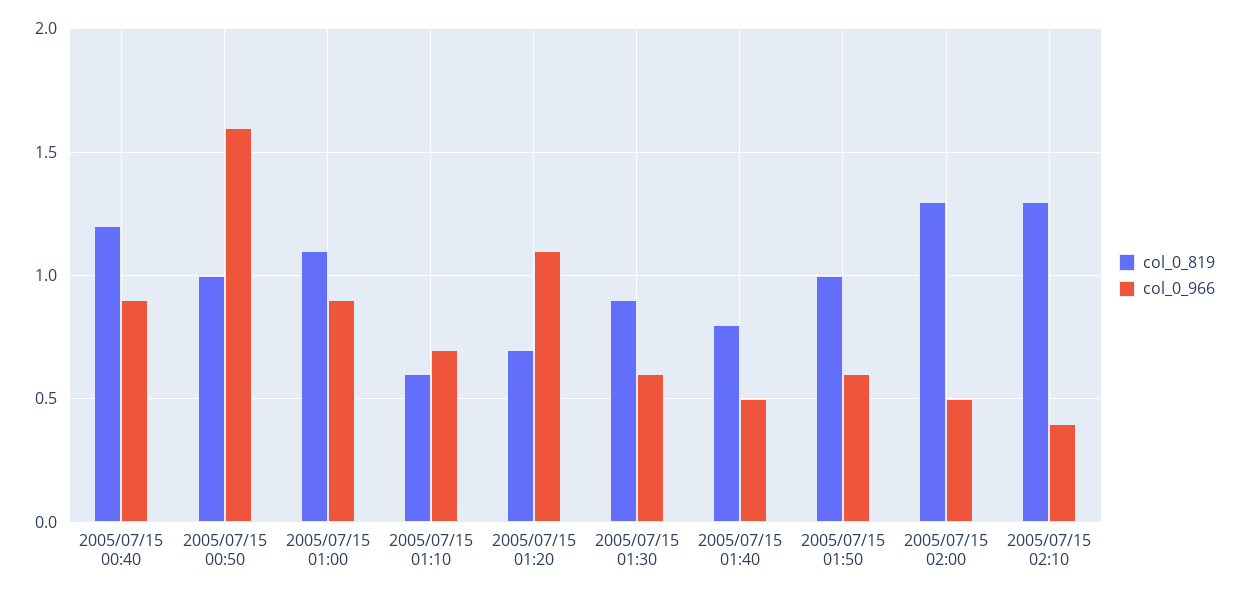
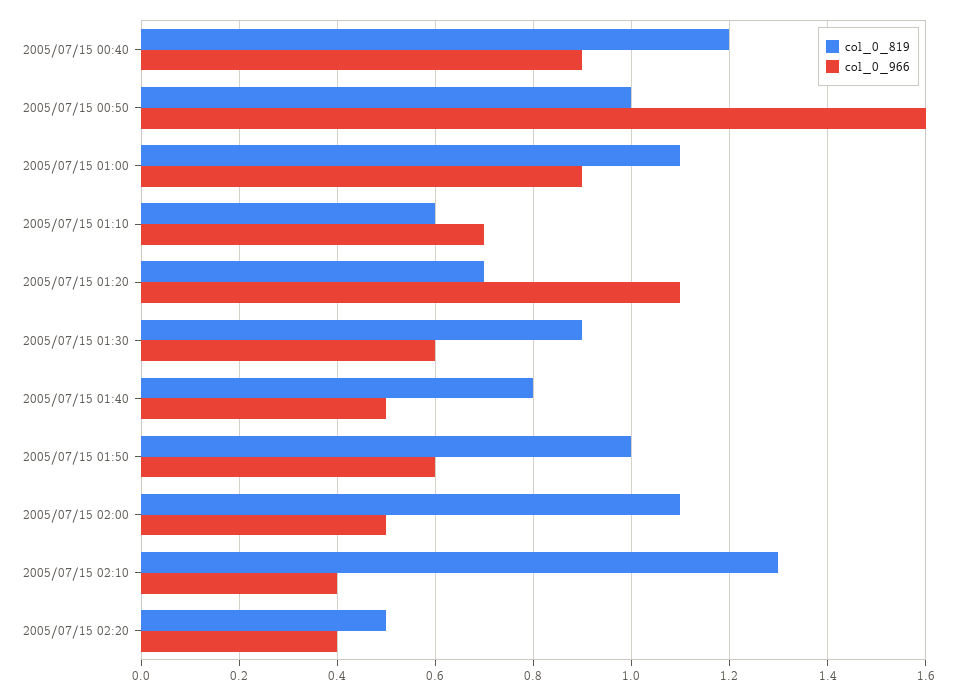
col_0_819, 2005/07/15 02:00: 1.3 -> 1.1
col_0_819, 2005/07/15 02:20: none -> 0.5
col_0_966, 2005/07/15 02:20: none -> 0.4

